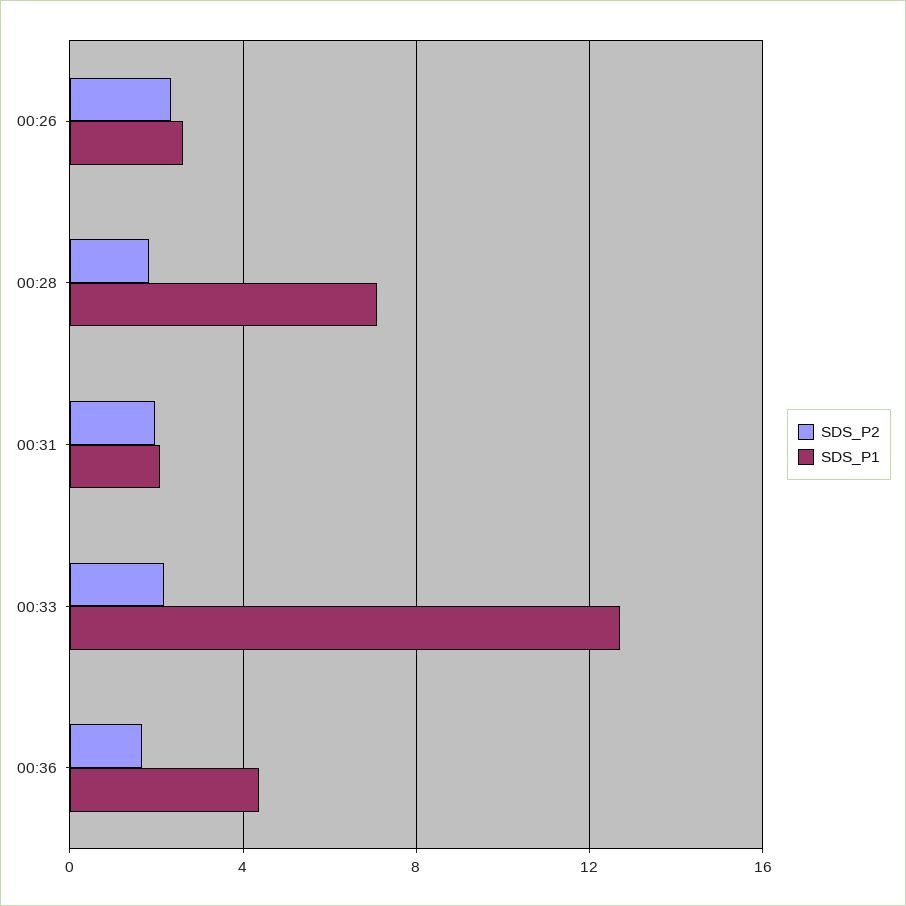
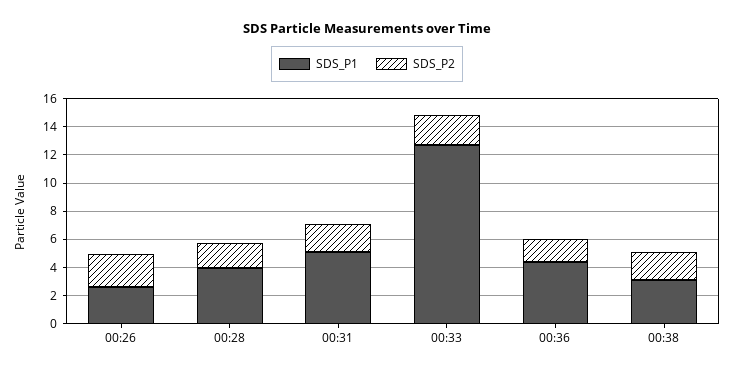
SDS_P1, 00:28: 7 -> 4
SDS_P1, 00:31: 2 -> 5
SDS_P1, 00:38: none -> 3
SDS_P2, 00:38: none -> 2

